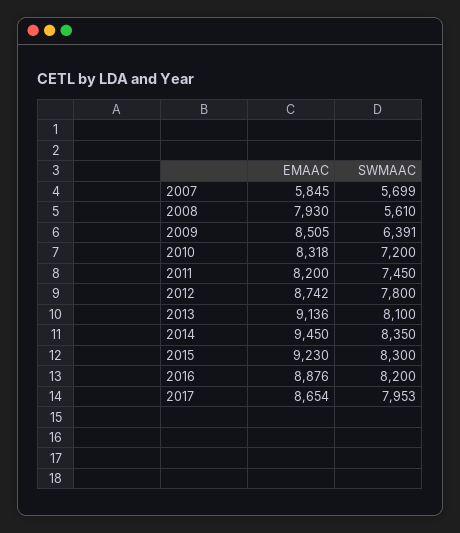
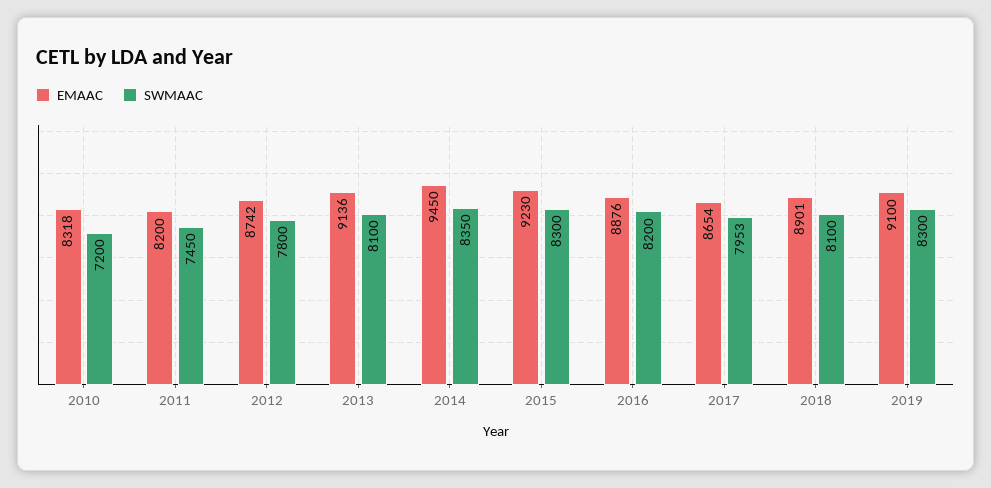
EMAAC, 2007: 5845 -> none
SWMAAC, 2007: 5699 -> none
EMAAC, 2008: 7930 -> none
SWMAAC, 2008: 5610 -> none
EMAAC, 2009: 8505 -> none
SWMAAC, 2009: 6391 -> none
EMAAC, 2018: none -> 8901
SWMAAC, 2018: none -> 8100
EMAAC, 2019: none -> 9100
SWMAAC, 2019: none -> 8300

